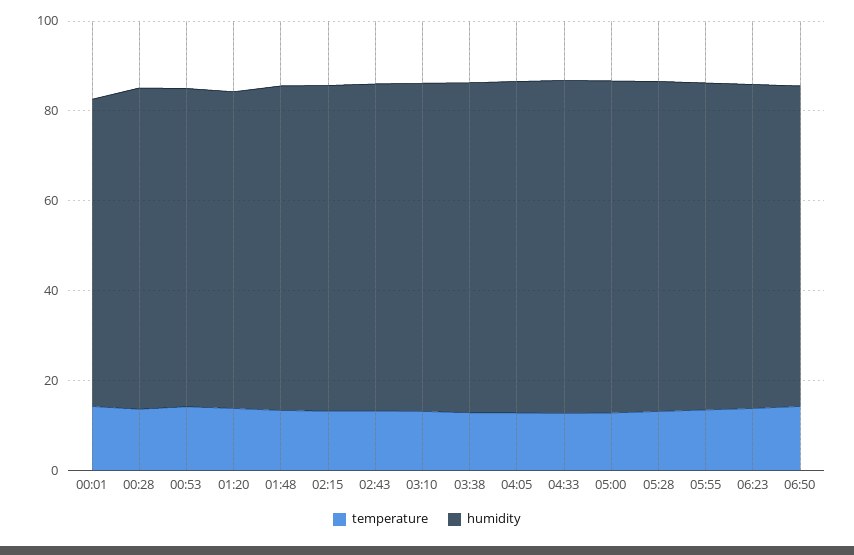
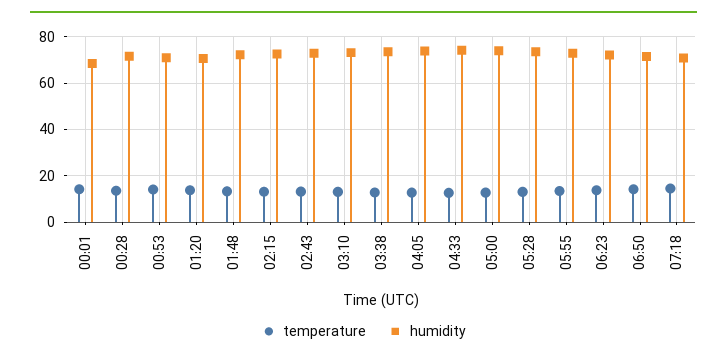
temperature, 07:18: none -> 15
humidity, 07:18: none -> 70

